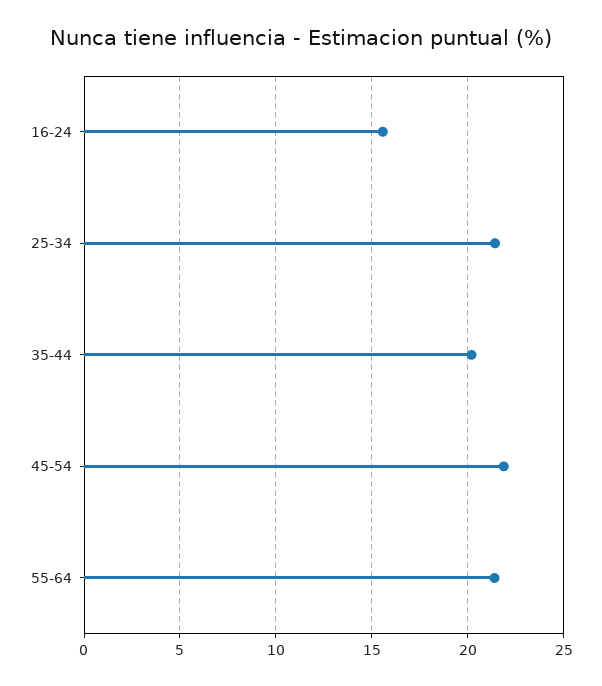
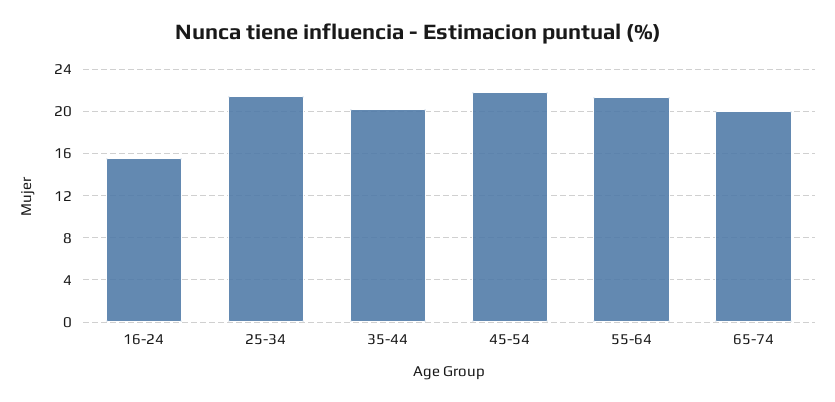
65-74: none -> 20

